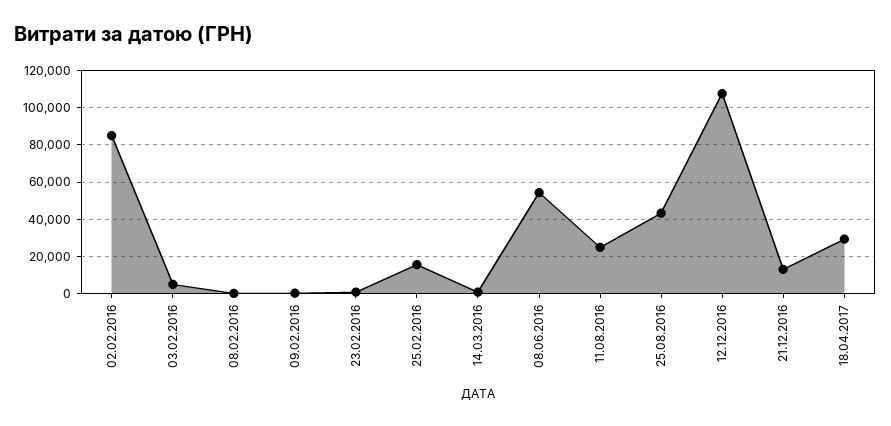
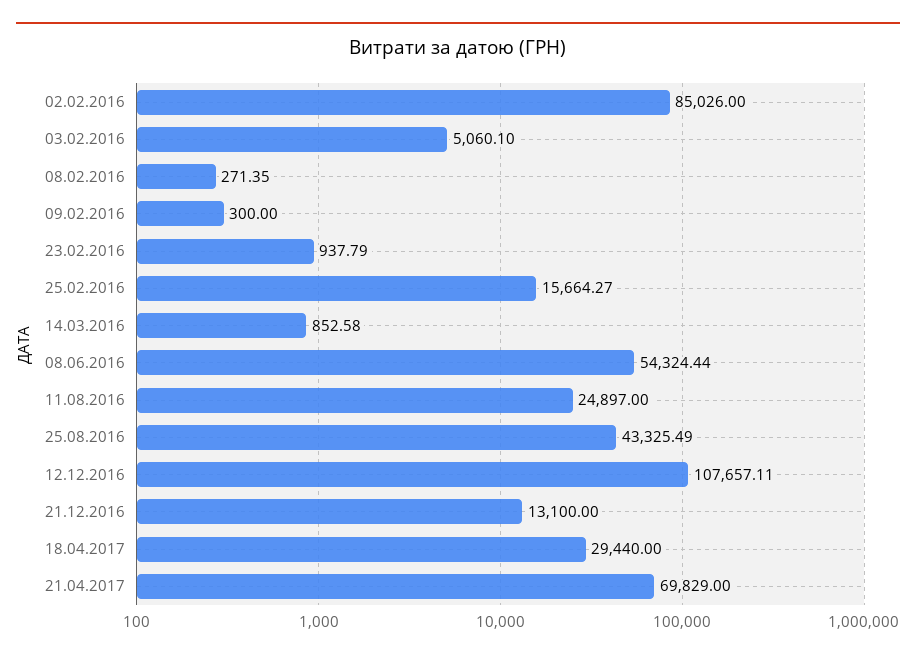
21.04.2017: none -> 69829

